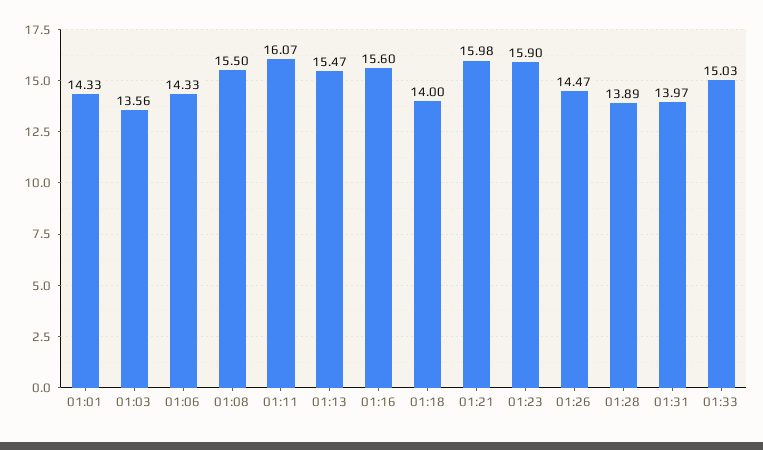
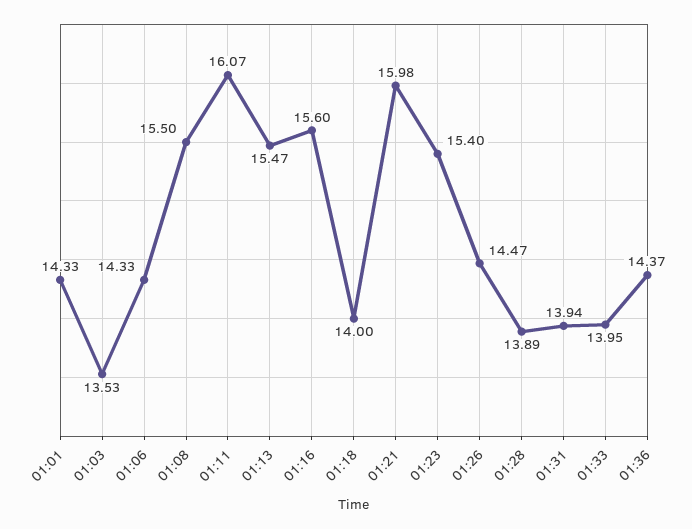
01:03: 13.56 -> 13.53
01:23: 15.9 -> 15.4
01:31: 13.97 -> 13.94
01:33: 15.03 -> 13.95
01:36: none -> 14.37

